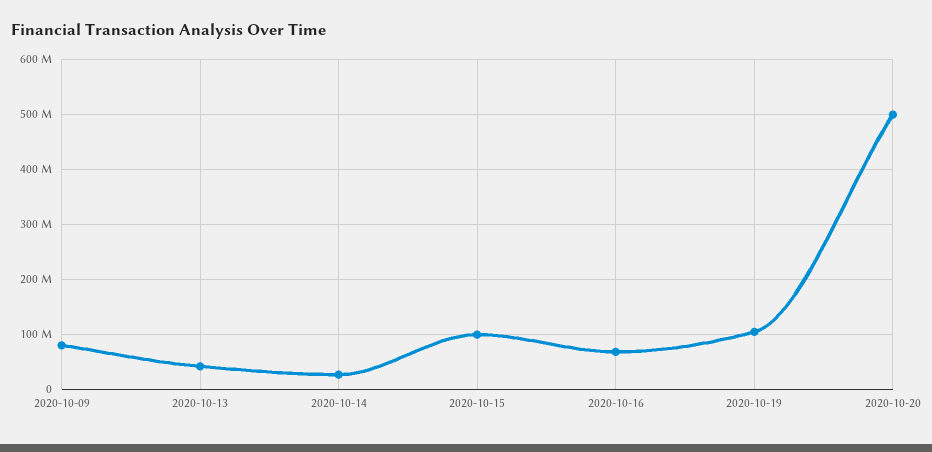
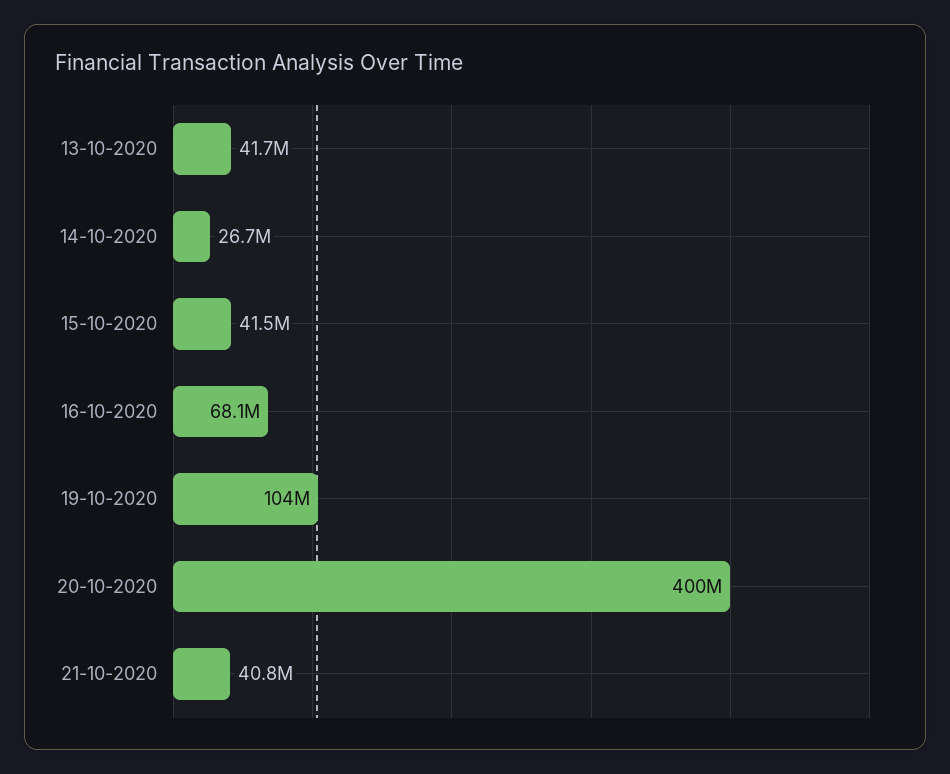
2020-10-09: 80000000 -> none
2020-10-15: 100000000 -> 41500000
2020-10-20: 500000000 -> 400000000
21-10-2020: none -> 40800000

